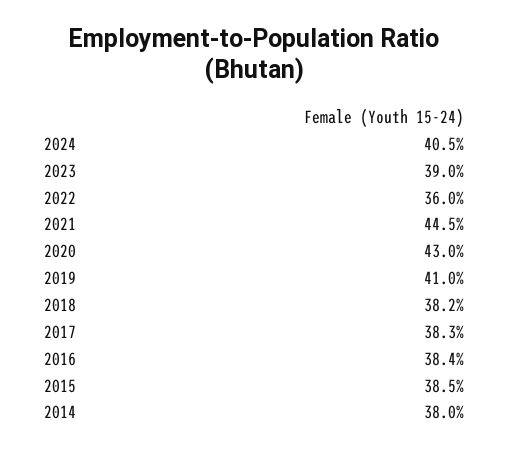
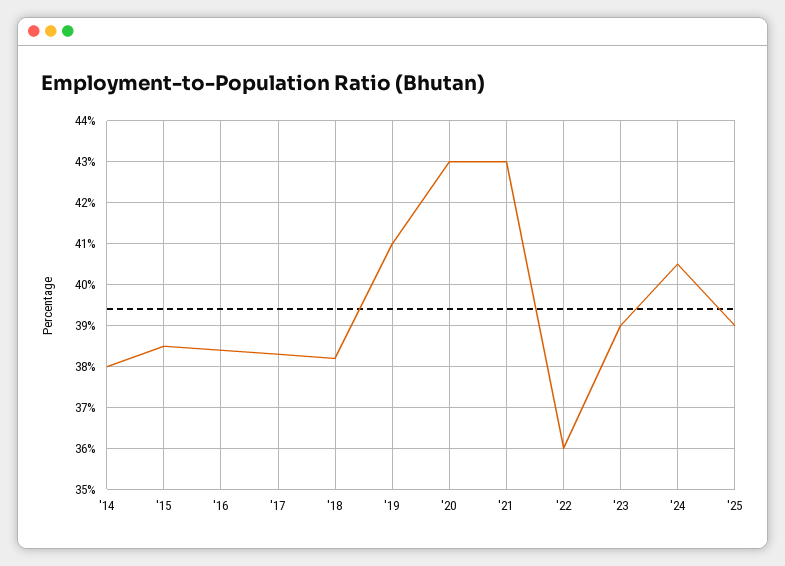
2021: 44.5 -> 43
'25: none -> 39

